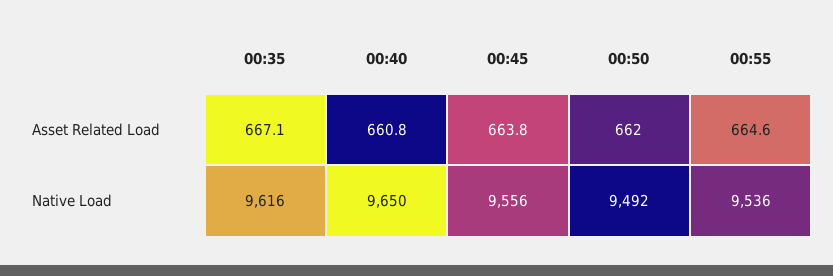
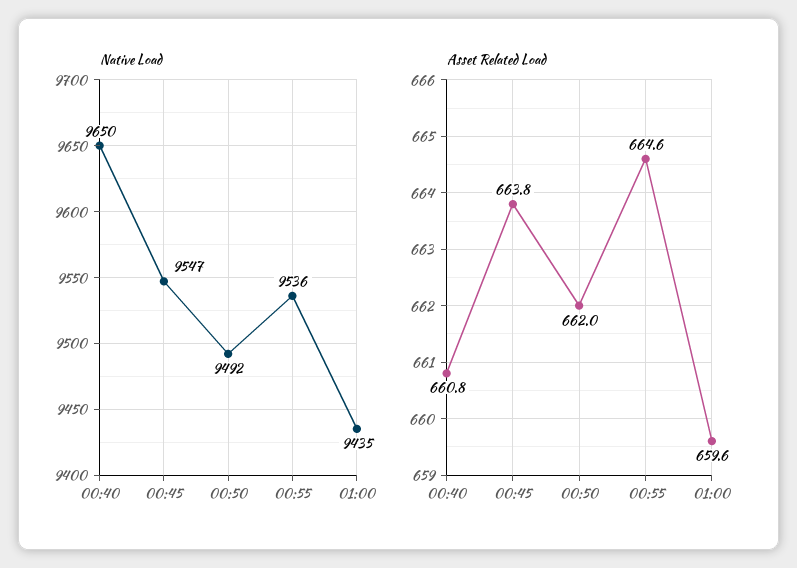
Asset Related Load, 00:35: 667.1 -> none
Native Load, 00:35: 9616 -> none
Native Load, 00:45: 9556 -> 9547
Native Load, 01:00: none -> 9435
Asset Related Load, 01:00: none -> 659.6

